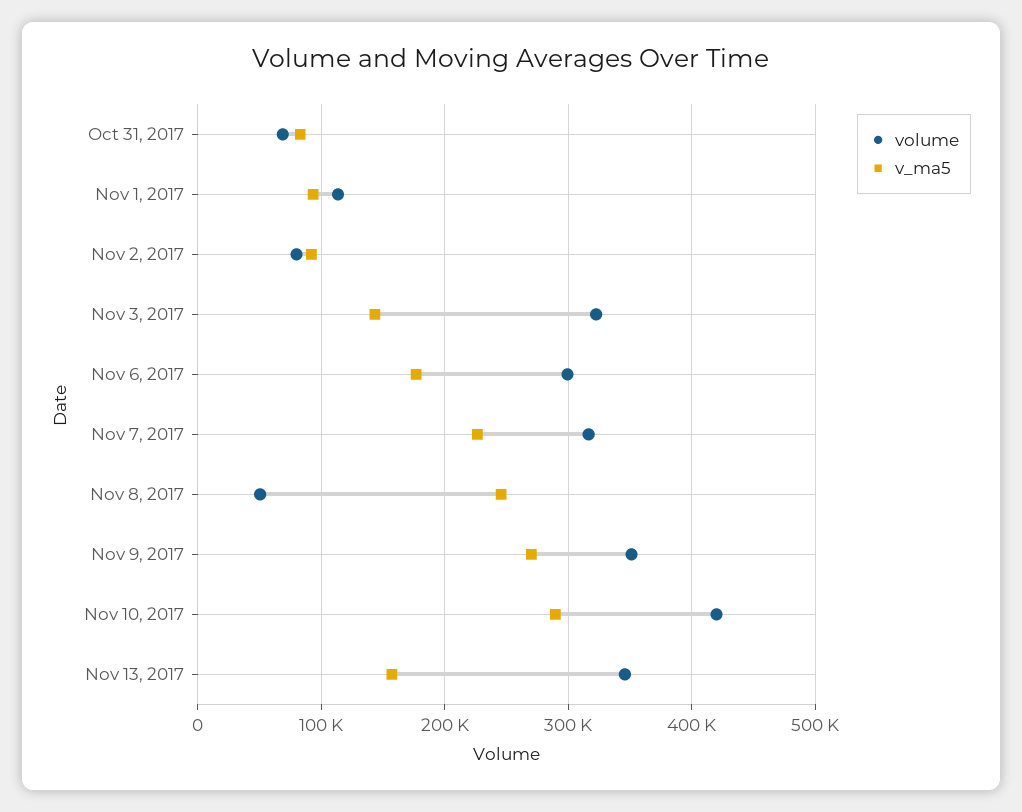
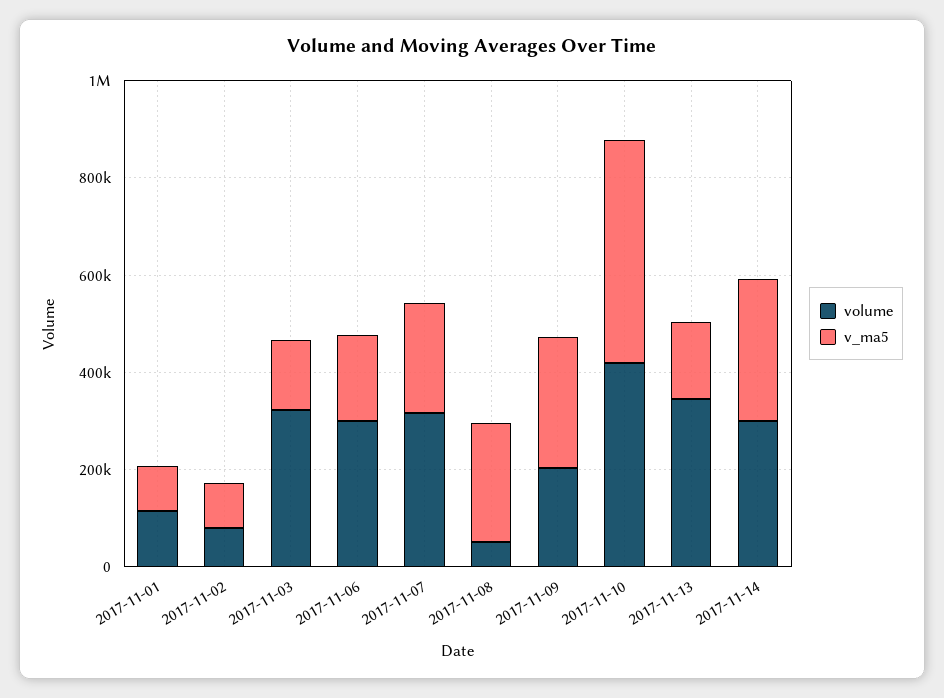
volume, Oct 31, 2017: 70000 -> none
v_ma5, Oct 31, 2017: 80000 -> none
volume, Nov 9, 2017: 350000 -> 200000
v_ma5, Nov 10, 2017: 290000 -> 450000
volume, 2017-11-14: none -> 300000
v_ma5, 2017-11-14: none -> 300000

